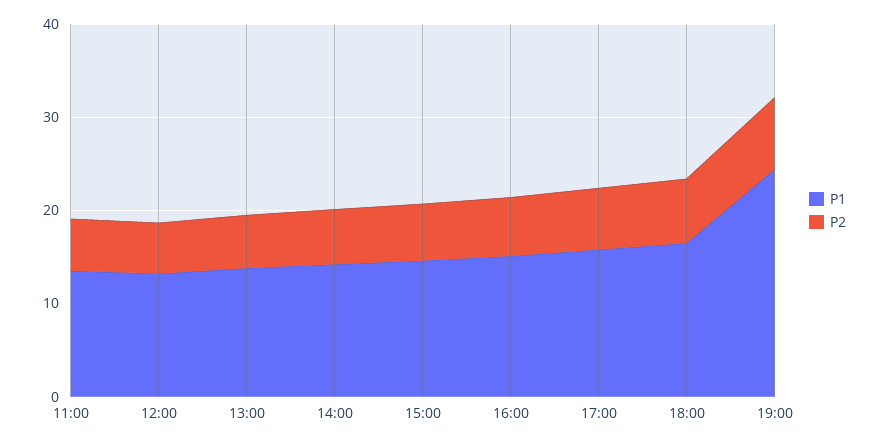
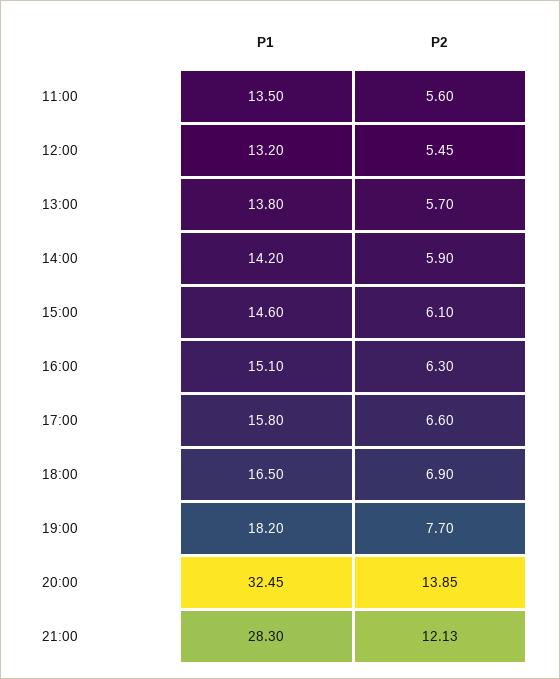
P1, 19:00: 24 -> 18.2
P1, 20:00: none -> 32.45
P2, 20:00: none -> 13.85
P1, 21:00: none -> 28.3
P2, 21:00: none -> 12.13

